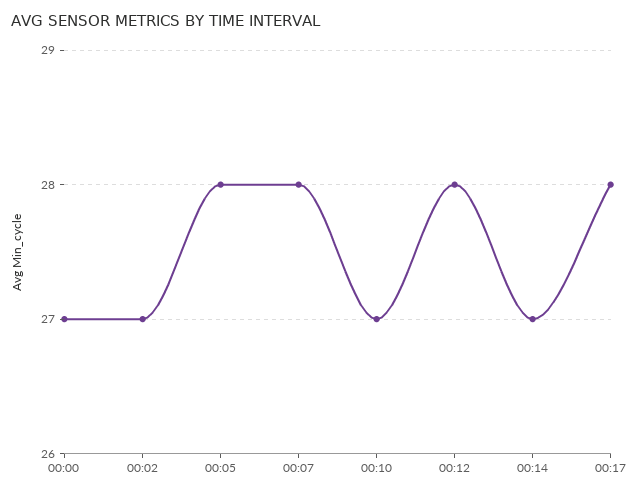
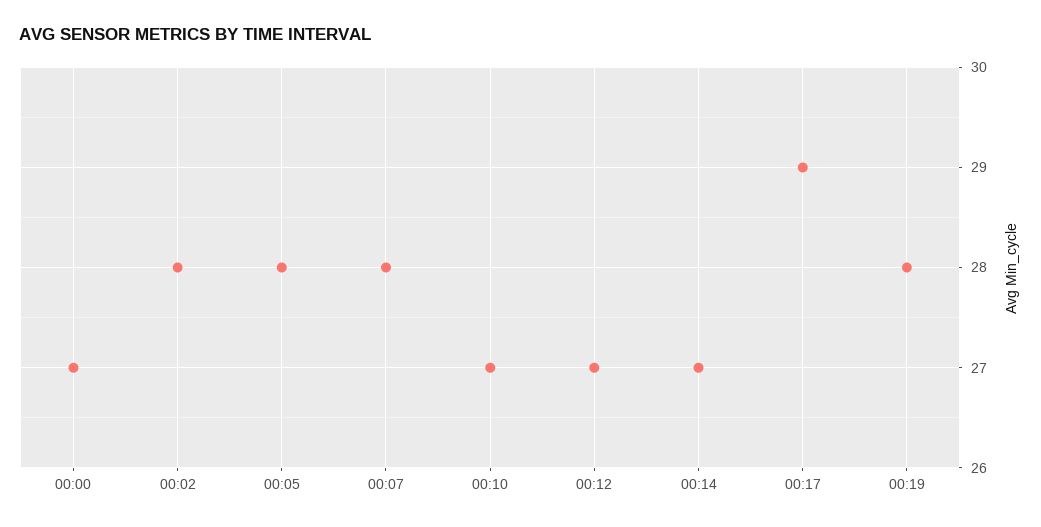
00:02: 27 -> 28
00:12: 28 -> 27
00:17: 28 -> 29
00:19: none -> 28

